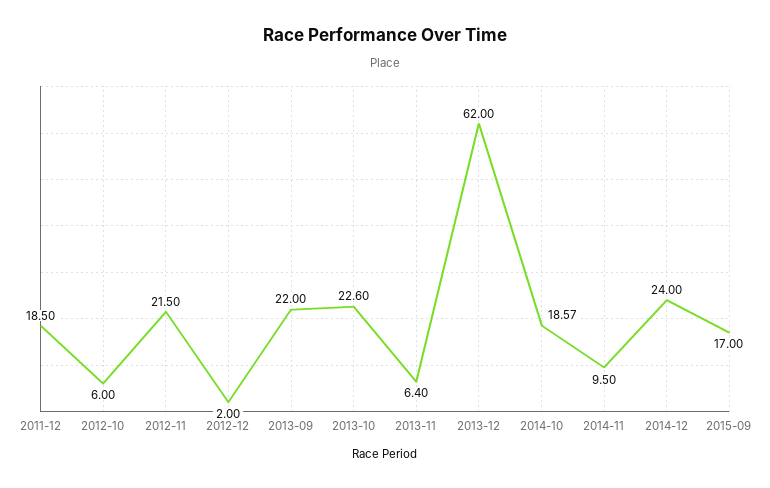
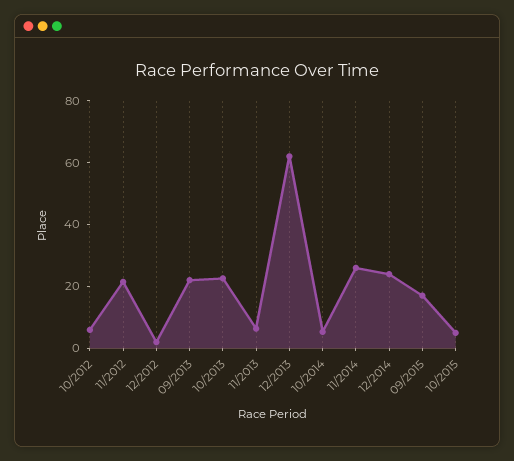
2011-12: 18.5 -> none
2014-10: 18.57 -> 5
2014-11: 9.5 -> 25
10/2015: none -> 5

